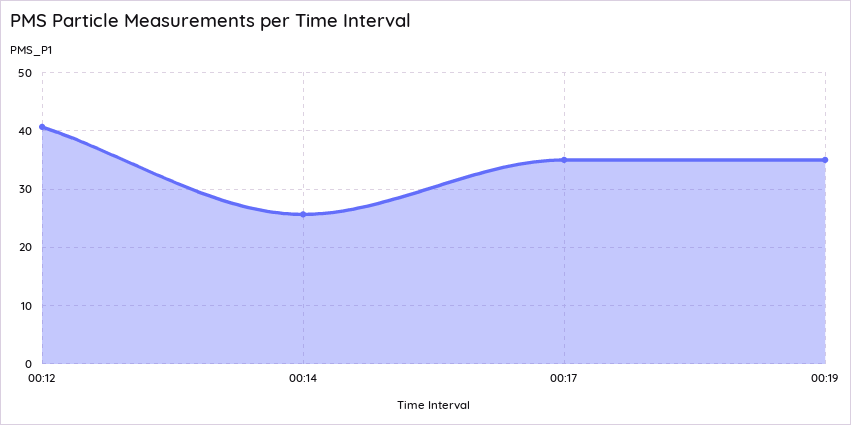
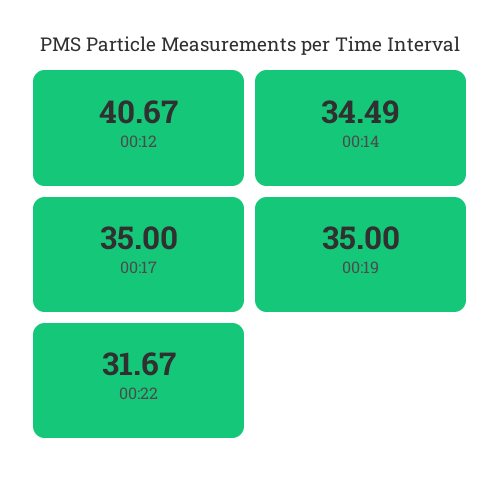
00:14: 26 -> 34.49
00:22: none -> 31.67

